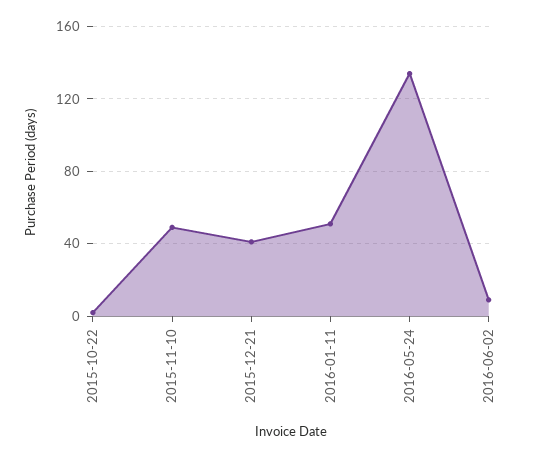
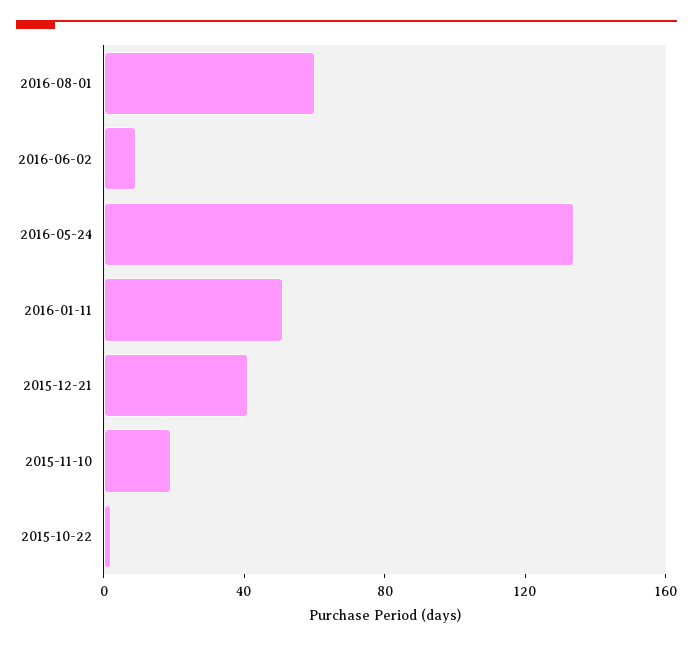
2015-11-10: 50 -> 20
2016-08-01: none -> 60

